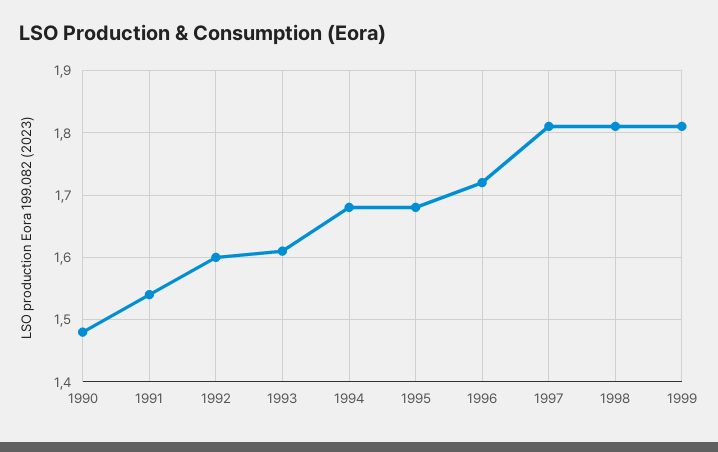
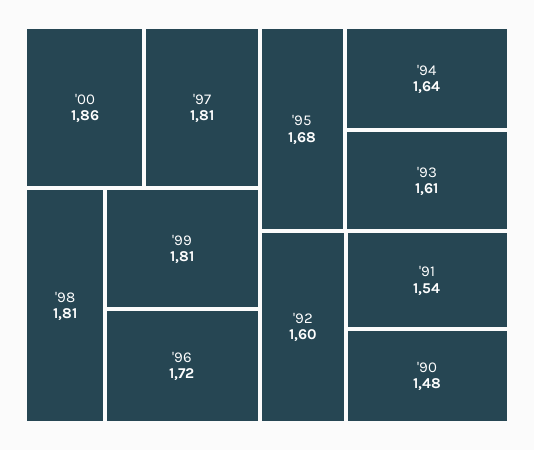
1994: 1.68 -> 1.64
'00: none -> 1.86

